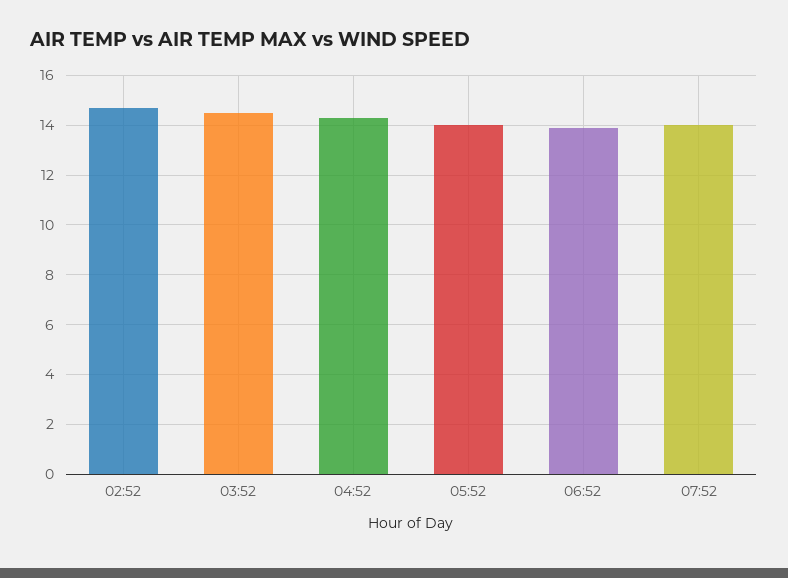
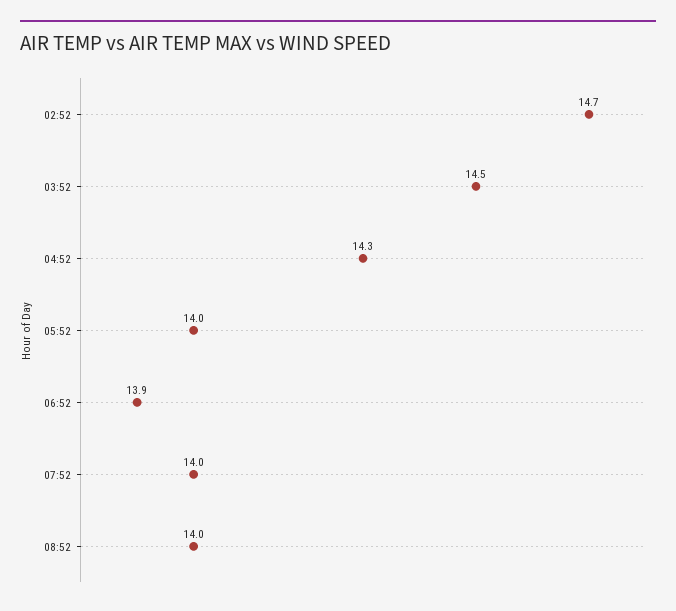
08:52: none -> 14

